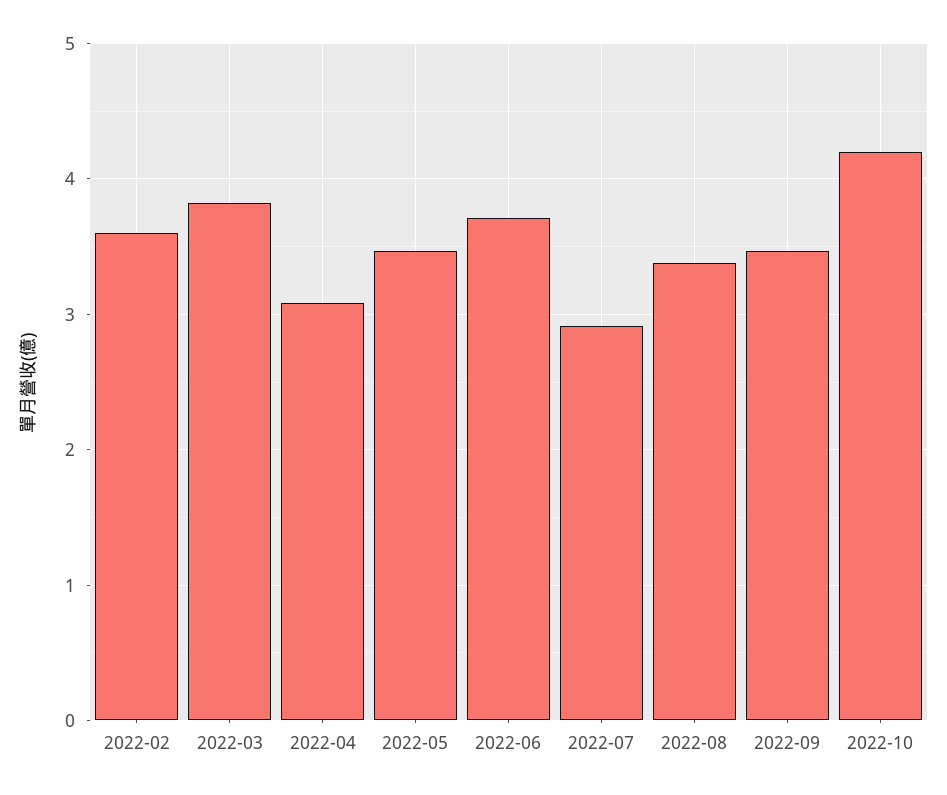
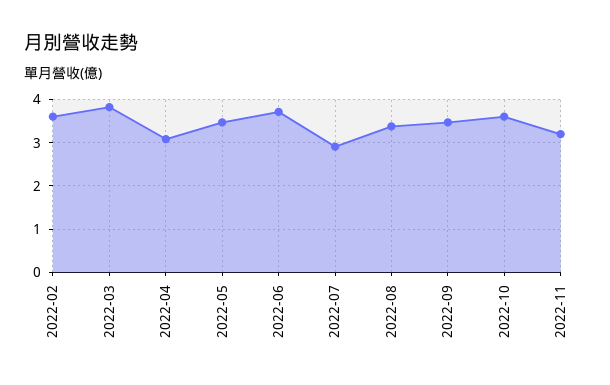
2022-10: 4.2 -> 3.6
2022-11: none -> 3.2

